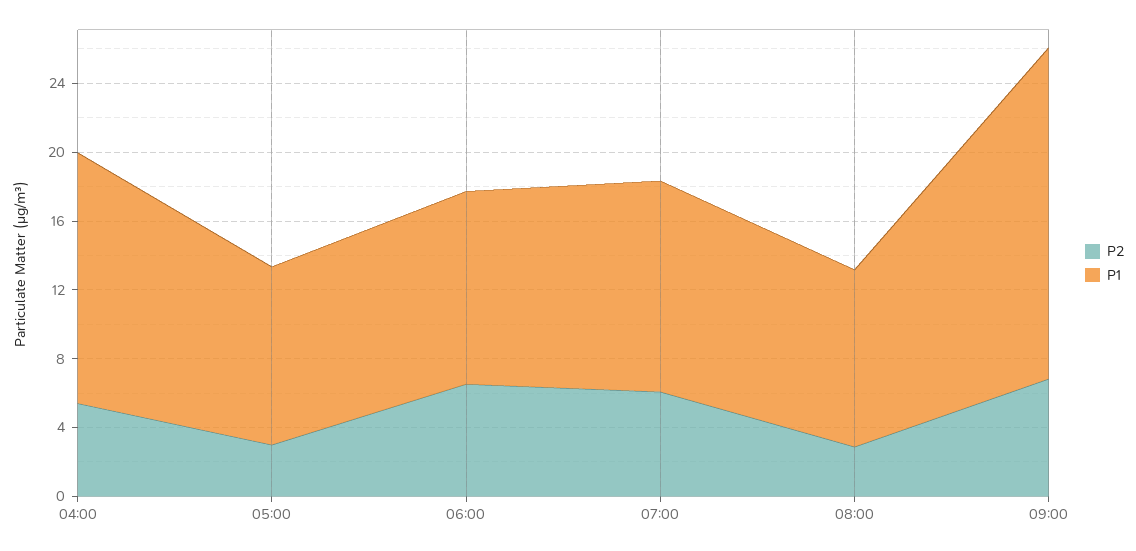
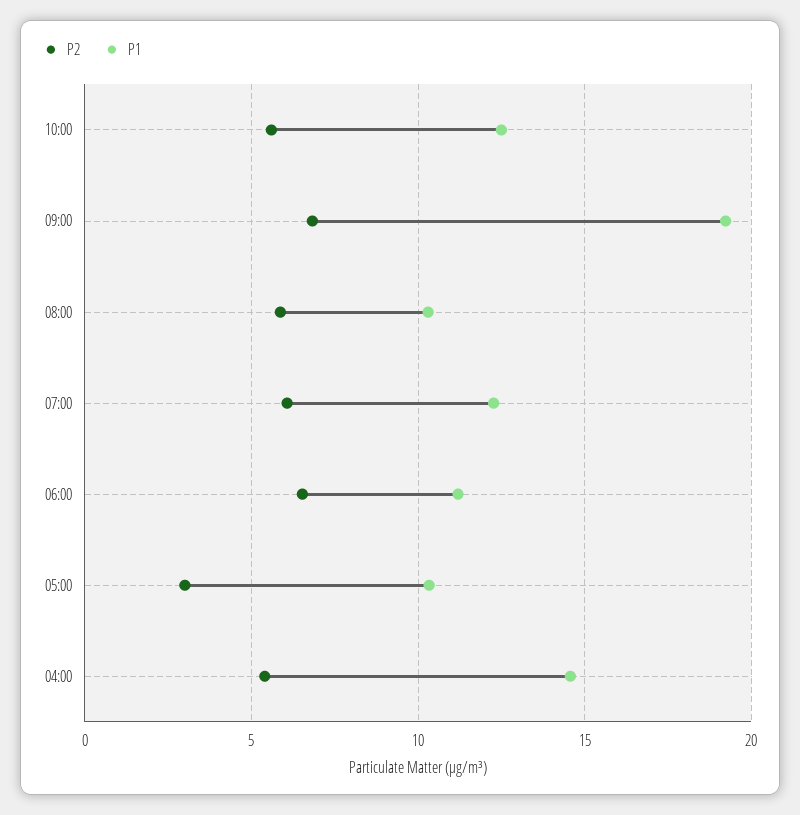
P2, 08:00: 3 -> 6
P2, 10:00: none -> 5.5
P1, 10:00: none -> 12.5

